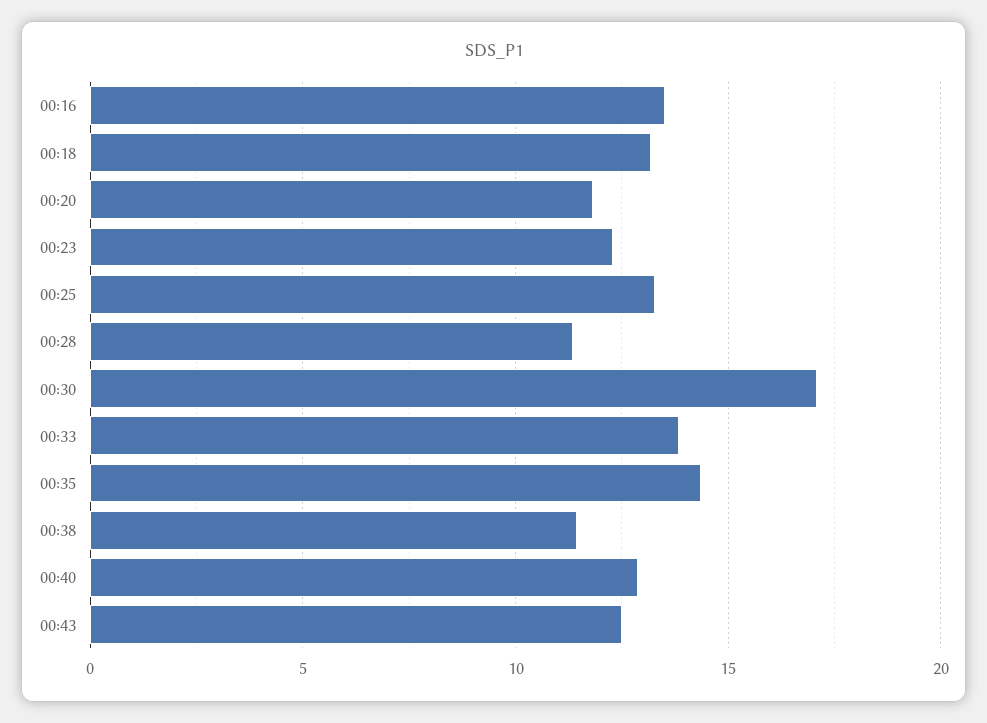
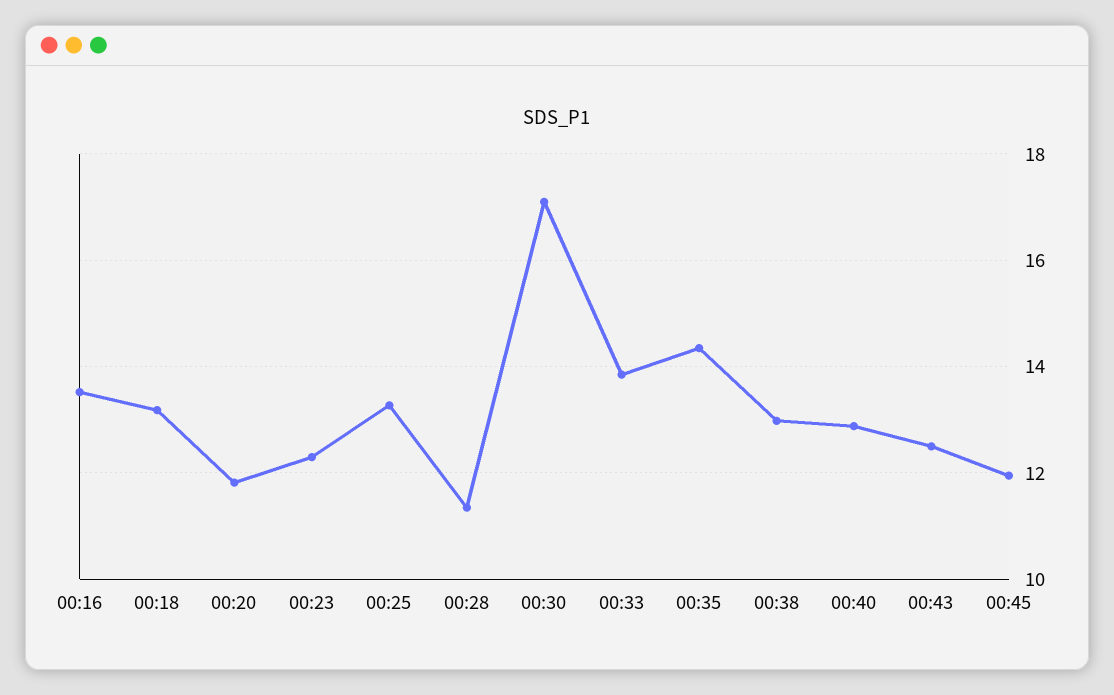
00:38: 11.5 -> 13
00:45: none -> 12

